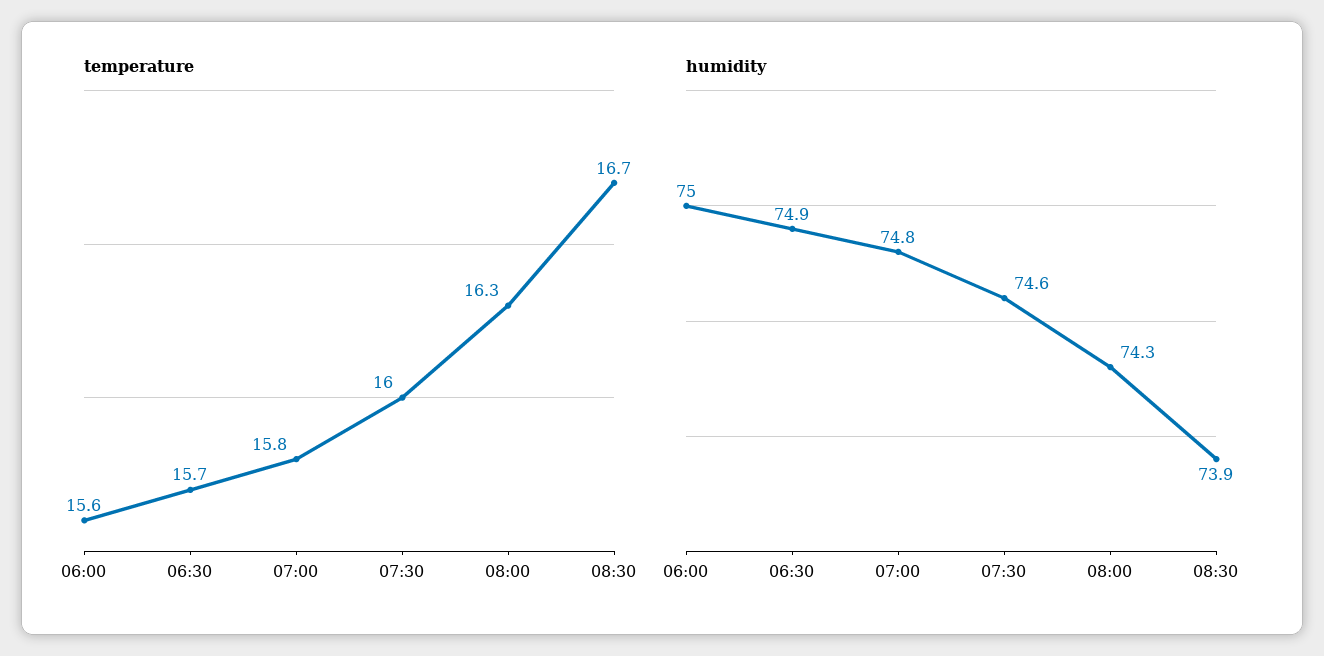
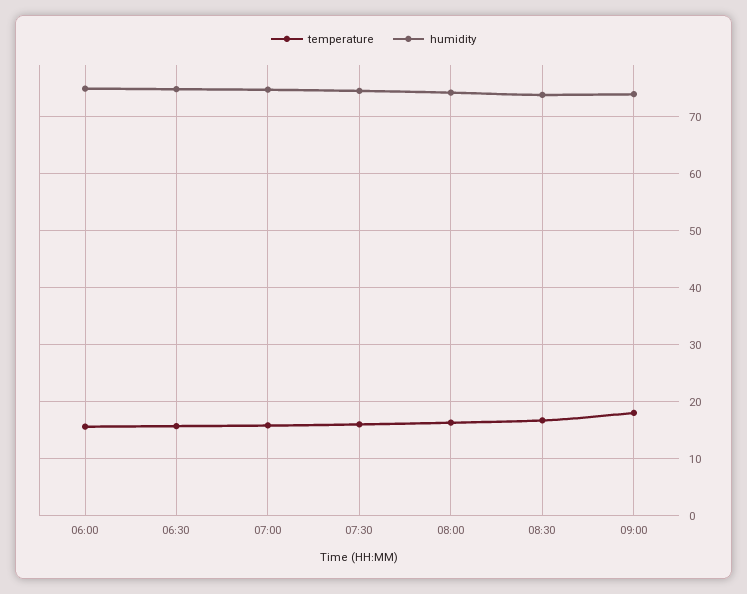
temperature, 09:00: none -> 18
humidity, 09:00: none -> 74

